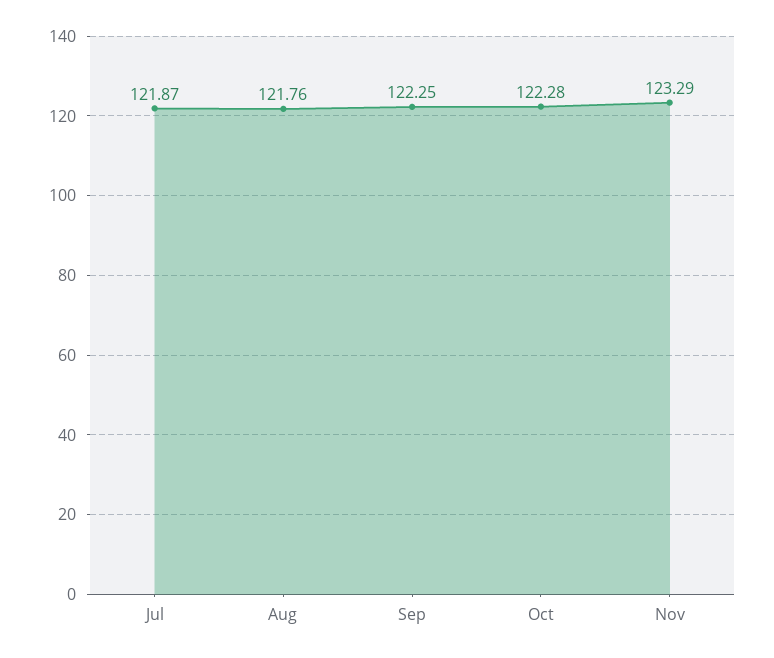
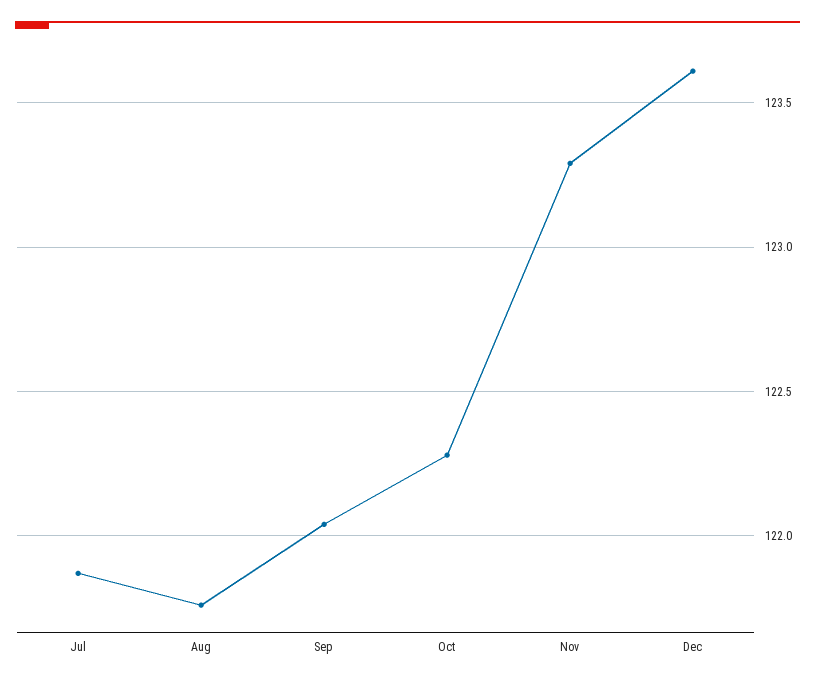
Sep: 122.25 -> 122.05
Dec: none -> 123.6

